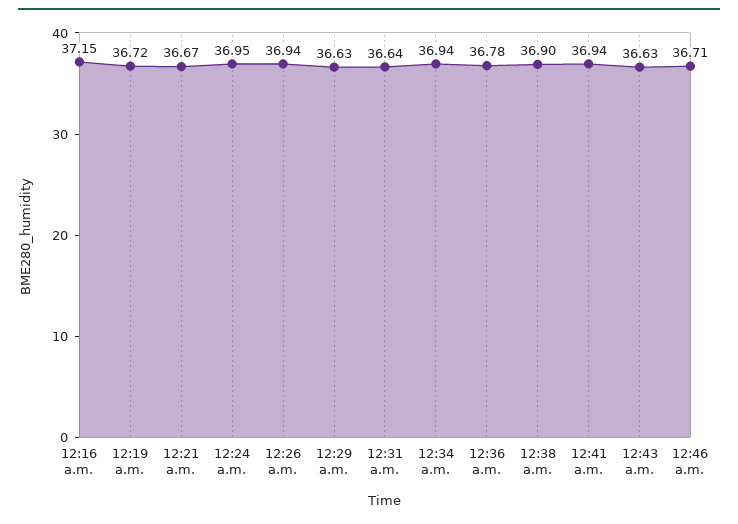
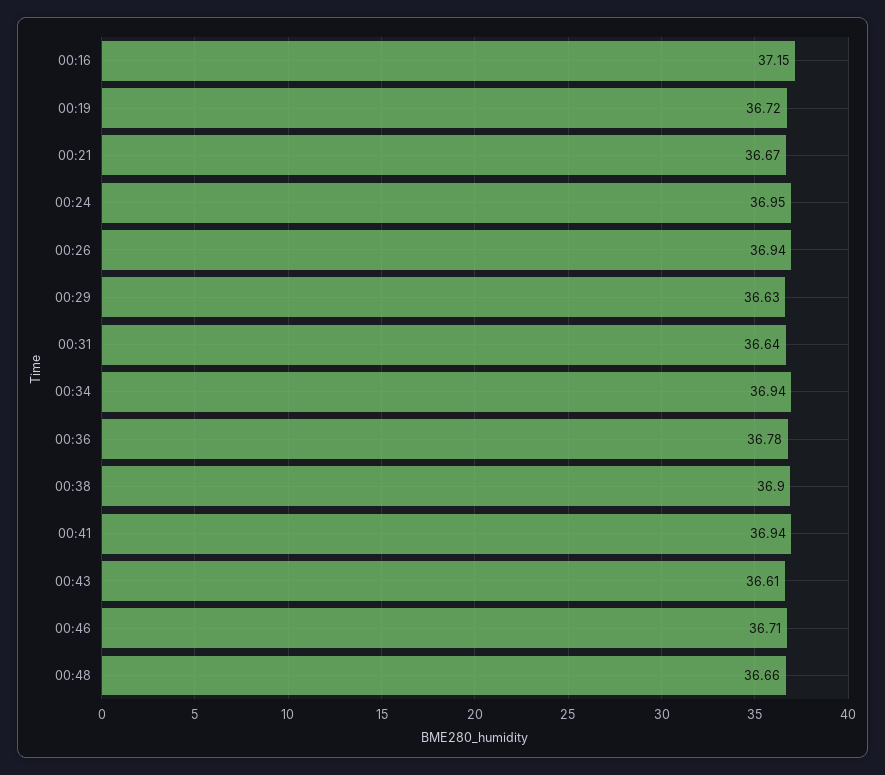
12:43 a.m.: 36.63 -> 36.61
00:48: none -> 36.66

